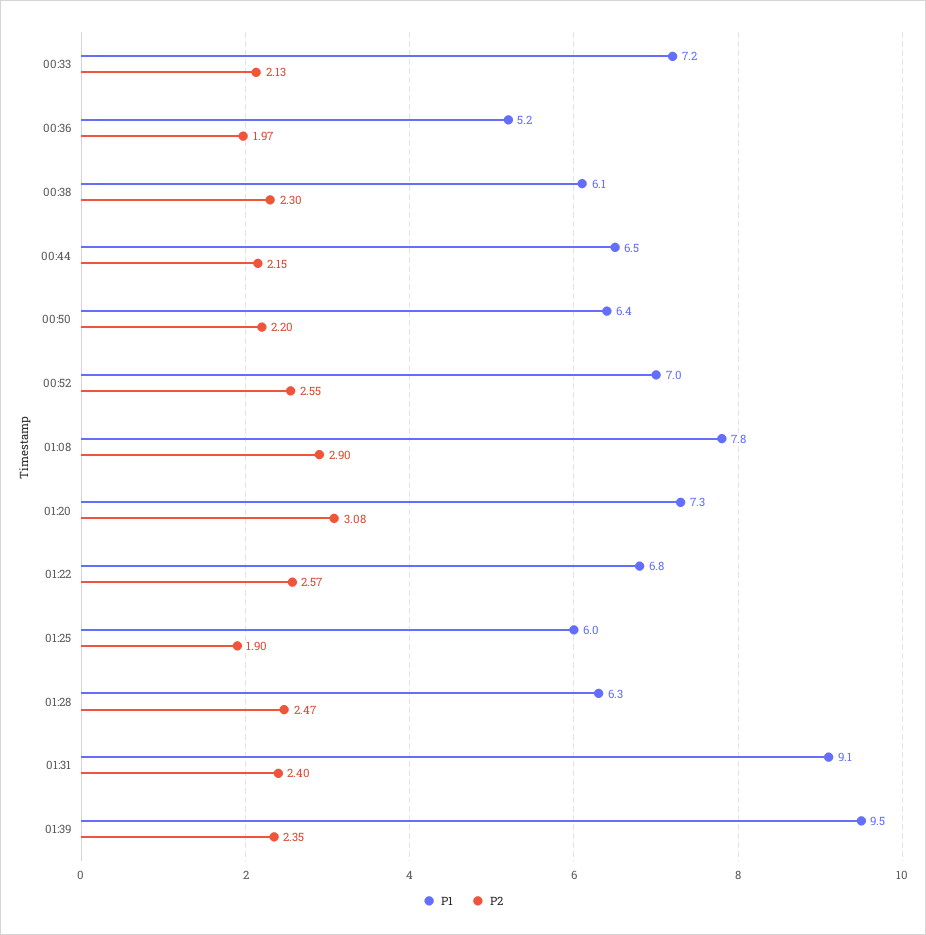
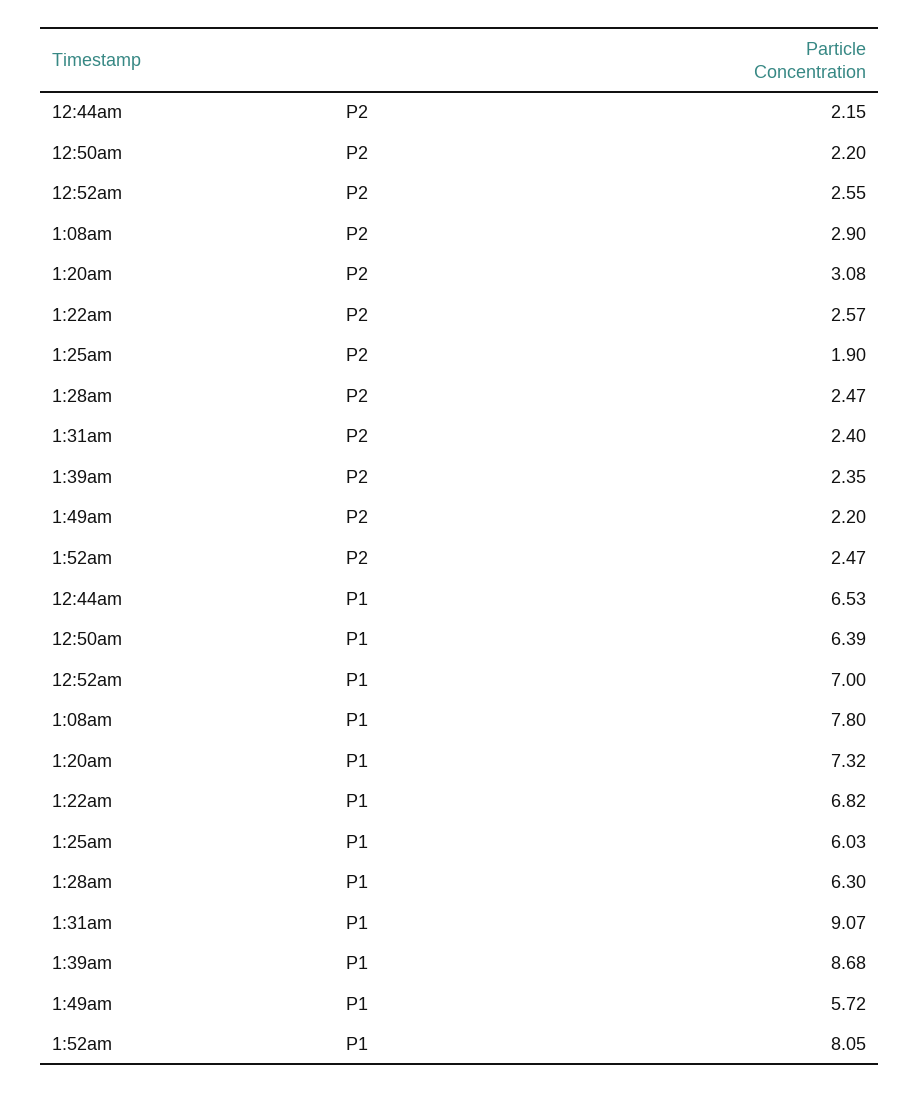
P1, 00:33: 7.2 -> none
P2, 00:33: 2.13 -> none
P1, 00:36: 5.2 -> none
P2, 00:36: 1.97 -> none
P1, 00:38: 6.1 -> none
P2, 00:38: 2.3 -> none
P1, 01:39: 9.5 -> 8.68
P2, 1:49am: none -> 2.2
P2, 1:52am: none -> 2.47
P1, 1:49am: none -> 5.72
P1, 1:52am: none -> 8.05

